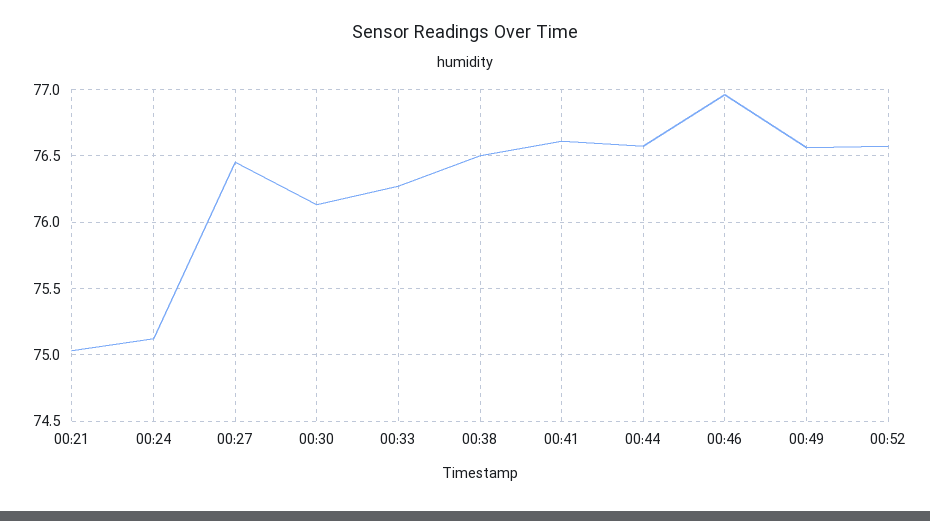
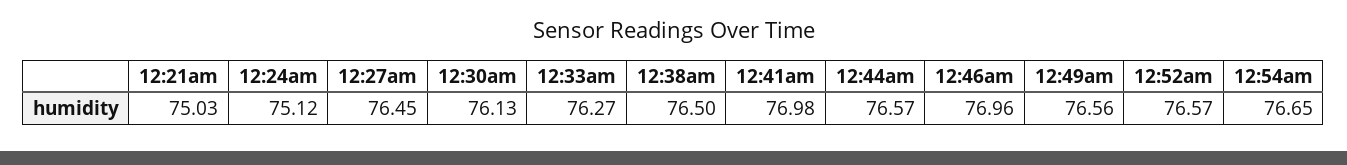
00:41: 76.6 -> 76.98
12:54am: none -> 76.65

